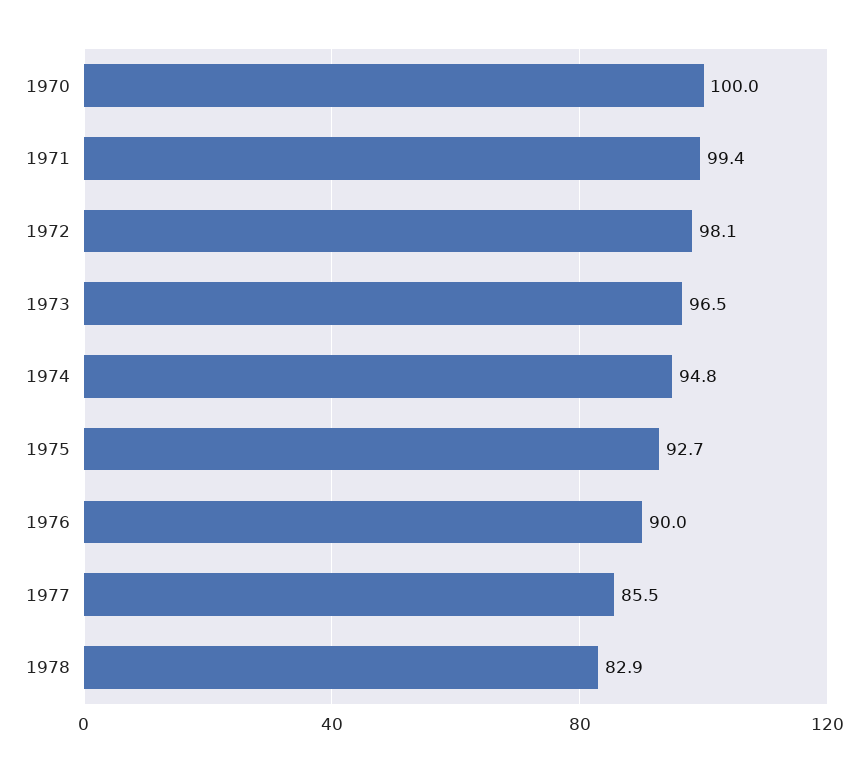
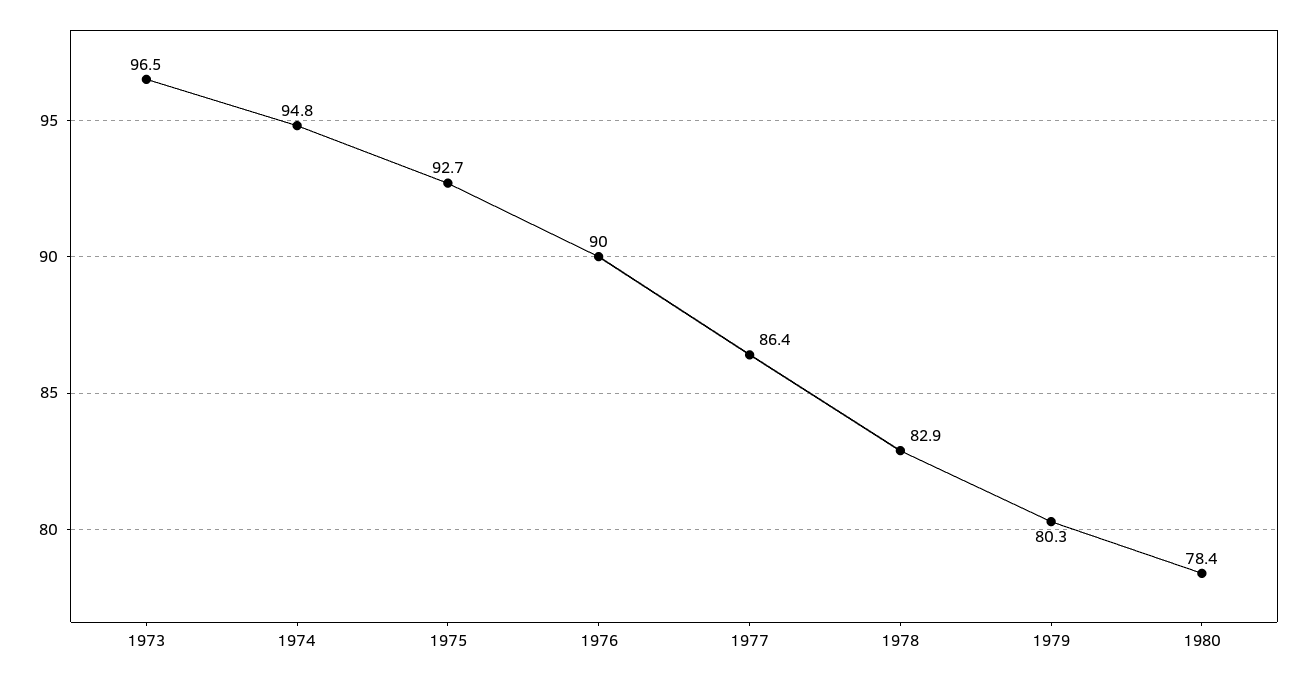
1970: 100 -> none
1971: 99.4 -> none
1972: 98.1 -> none
1977: 85.5 -> 86.4
1979: none -> 80.3
1980: none -> 78.4

